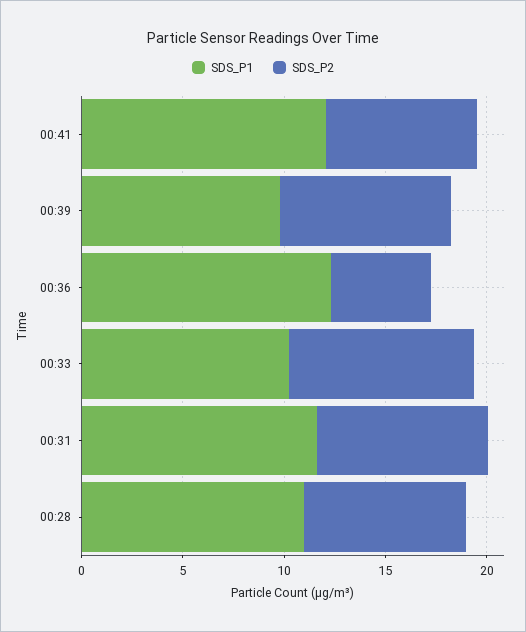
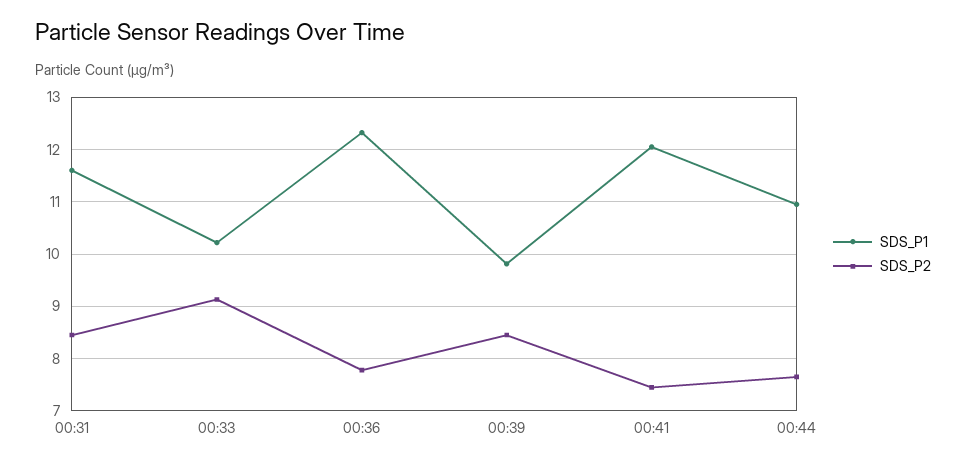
SDS_P2, 00:36: 5 -> 7.8
SDS_P1, 00:28: 11 -> none
SDS_P2, 00:28: 8 -> none
SDS_P1, 00:44: none -> 11
SDS_P2, 00:44: none -> 7.6

